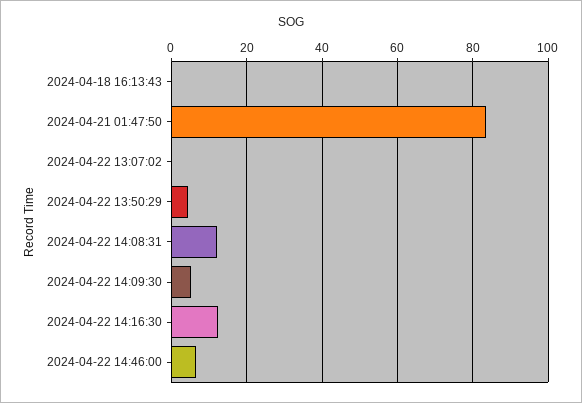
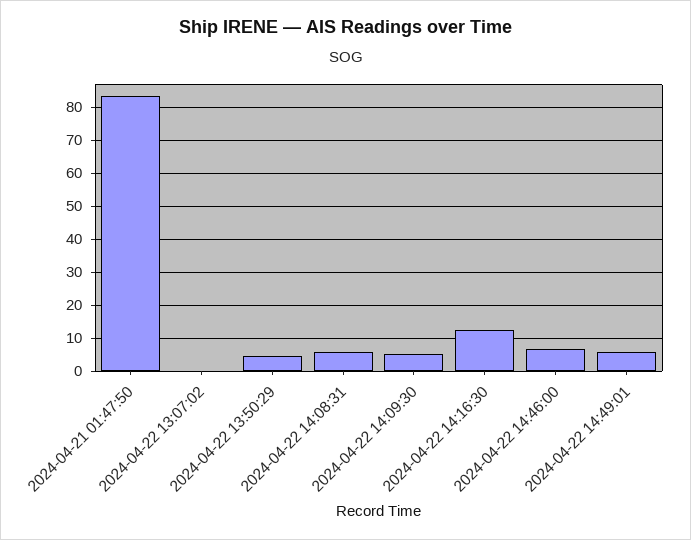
2024-04-18 16:13:43: 0 -> none
2024-04-22 14:08:31: 12 -> 6
2024-04-22 14:49:01: none -> 6

